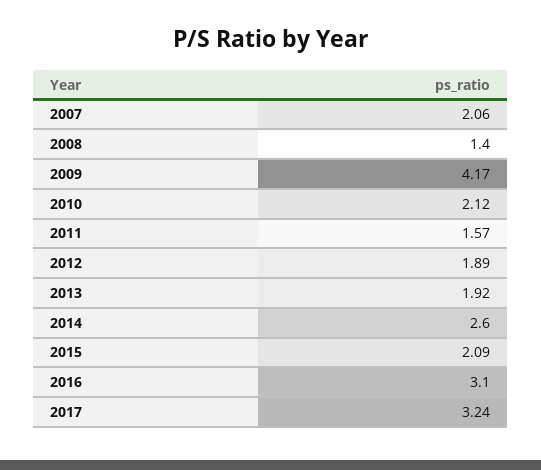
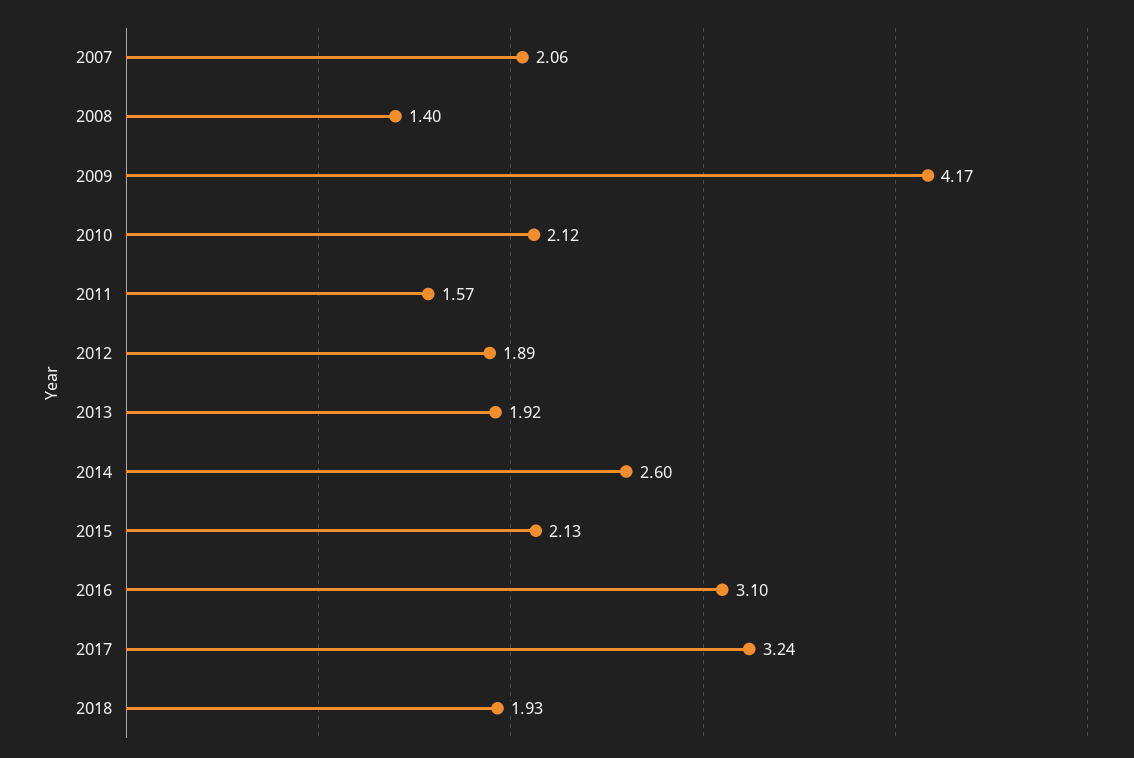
2015: 2.09 -> 2.13
2018: none -> 1.93

